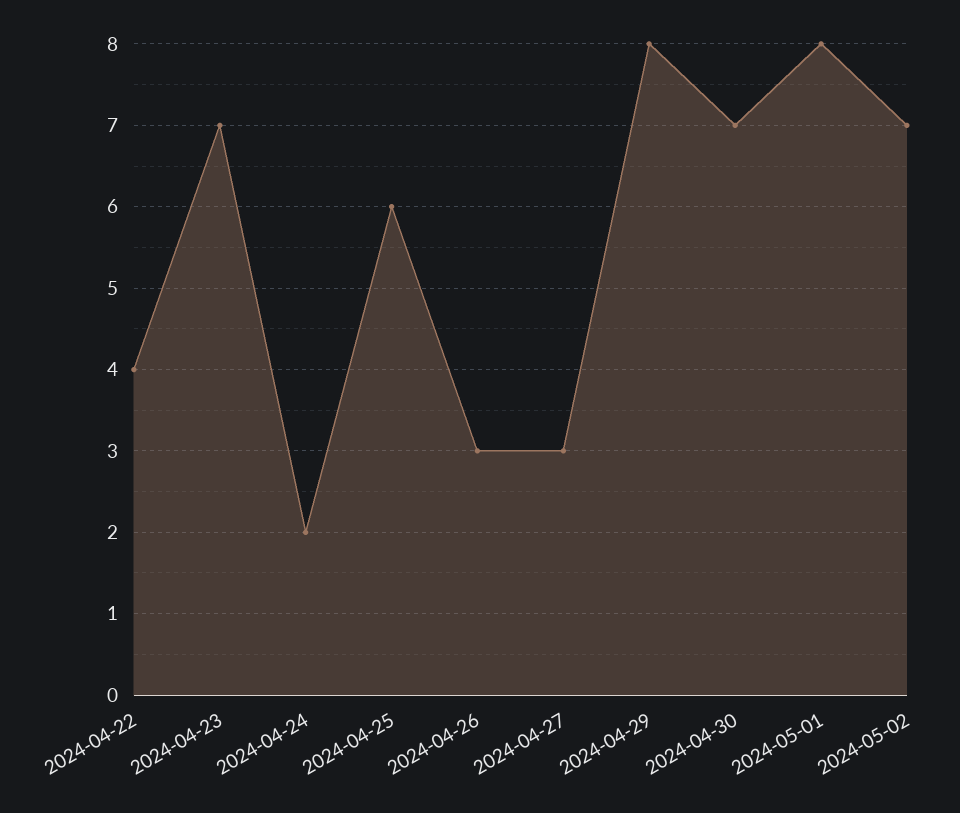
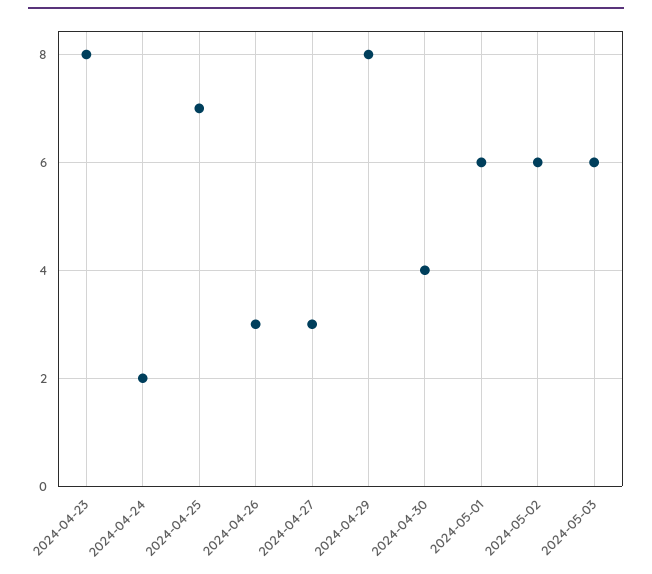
2024-04-22: 4 -> none
2024-04-23: 7 -> 8
2024-04-25: 6 -> 7
2024-04-30: 7 -> 4
2024-05-01: 8 -> 6
2024-05-02: 7 -> 6
2024-05-03: none -> 6

